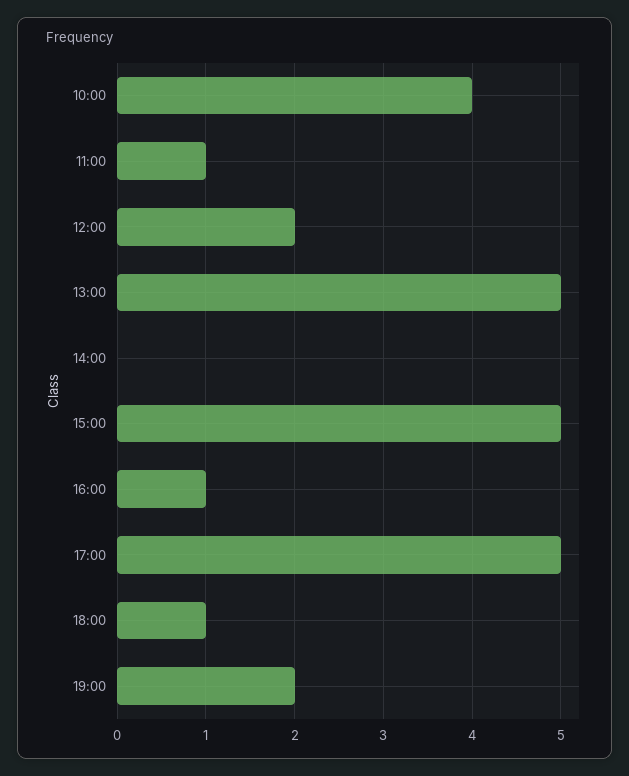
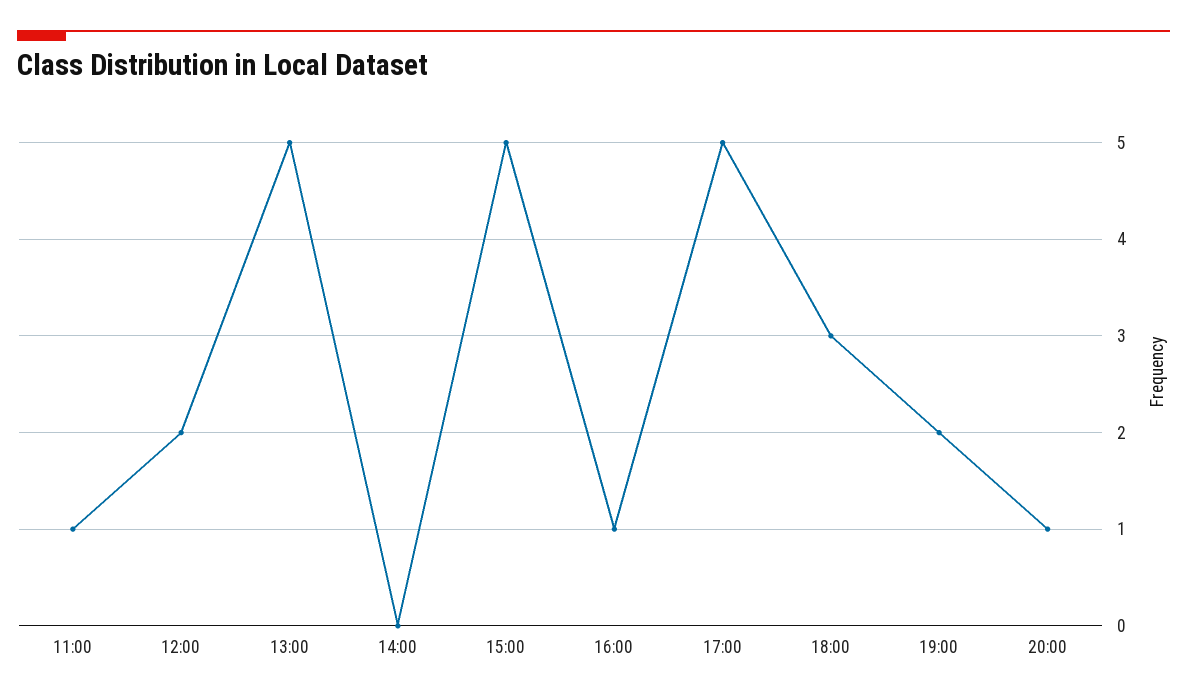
10:00: 4 -> none
18:00: 1 -> 3
20:00: none -> 1

